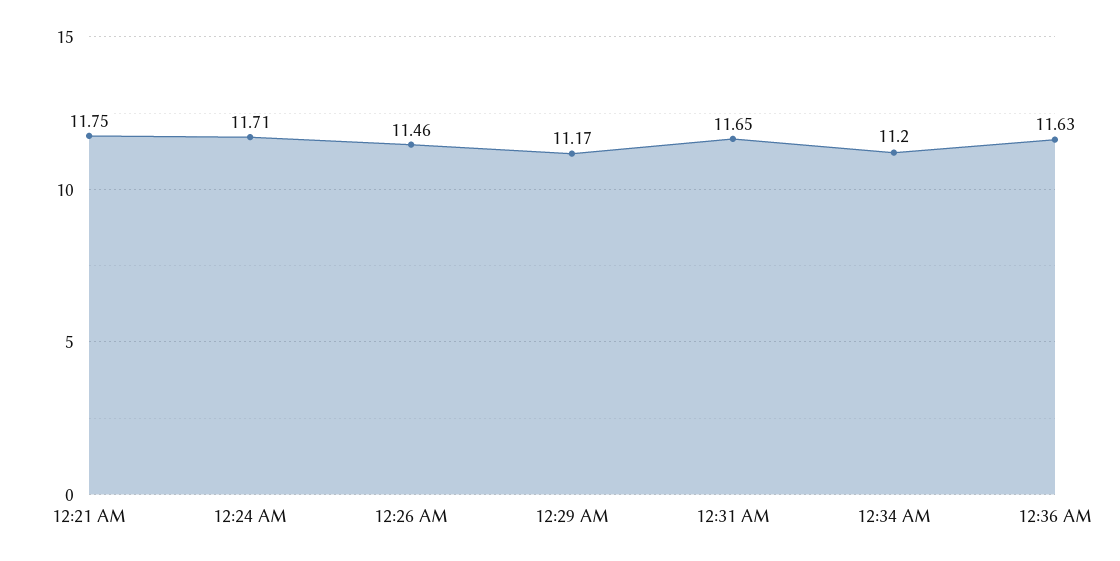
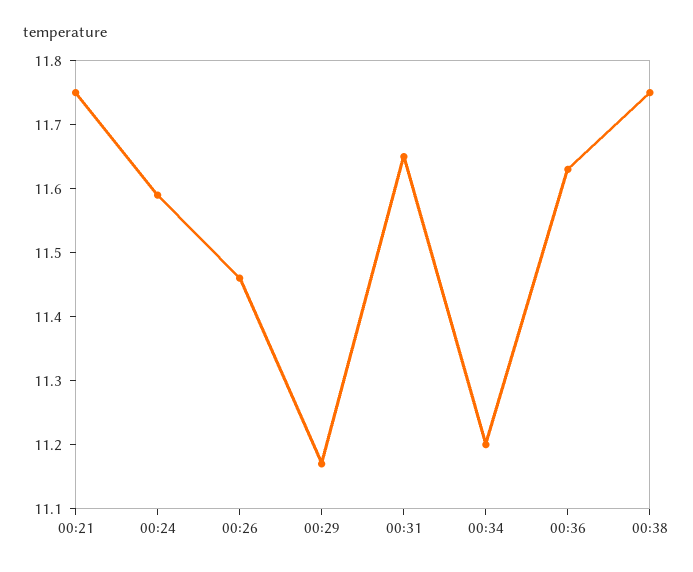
12:24 AM: 11.71 -> 11.6
00:38: none -> 11.75

